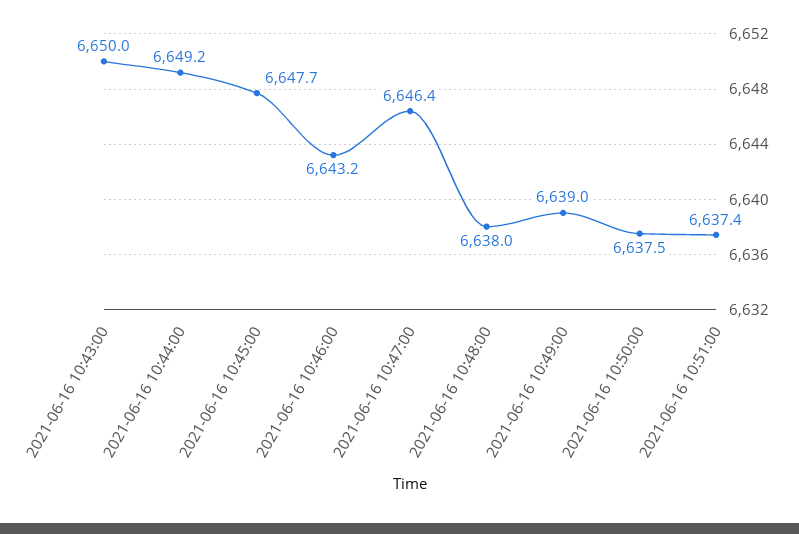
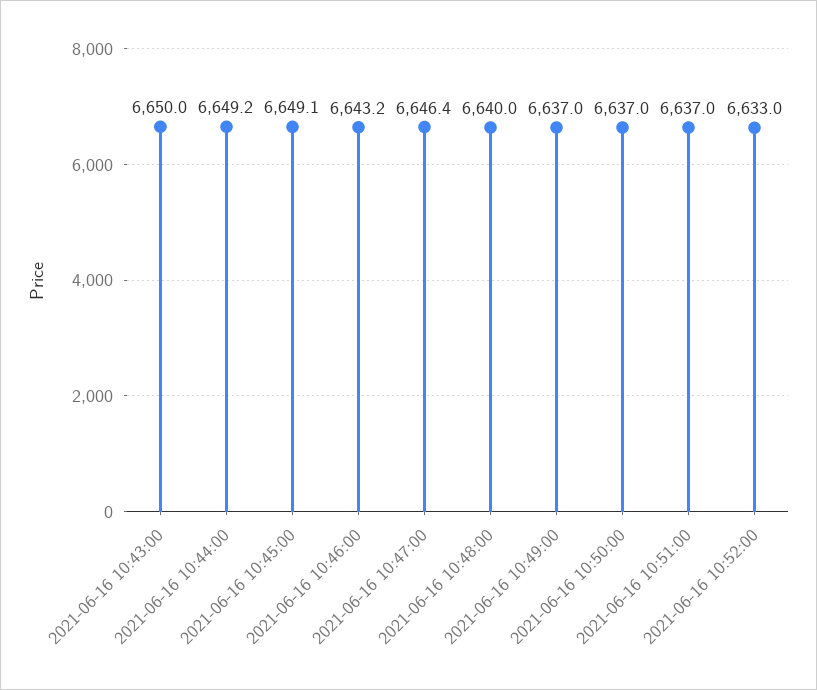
2021-06-16 10:45:00: 6647.7 -> 6649.1
2021-06-16 10:48:00: 6638 -> 6640
2021-06-16 10:49:00: 6639 -> 6637
2021-06-16 10:50:00: 6637.5 -> 6637
2021-06-16 10:51:00: 6637.4 -> 6637
2021-06-16 10:52:00: none -> 6633

